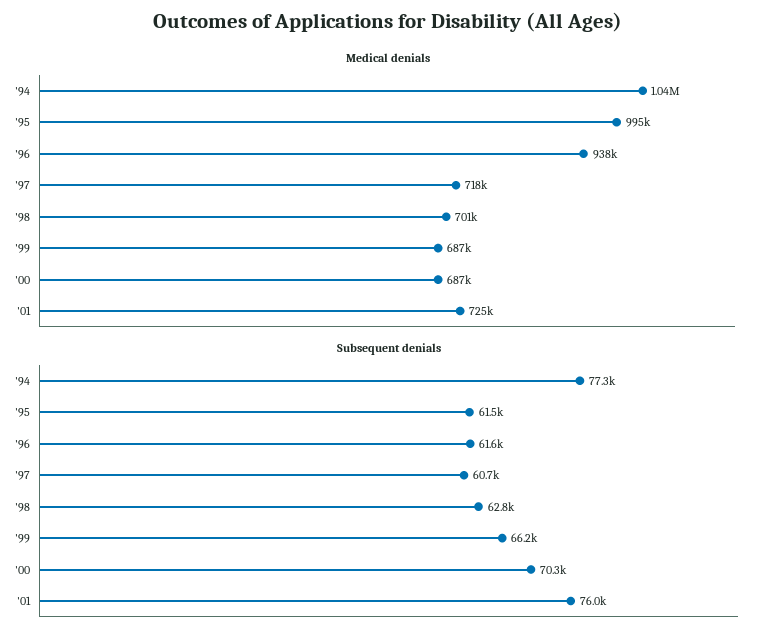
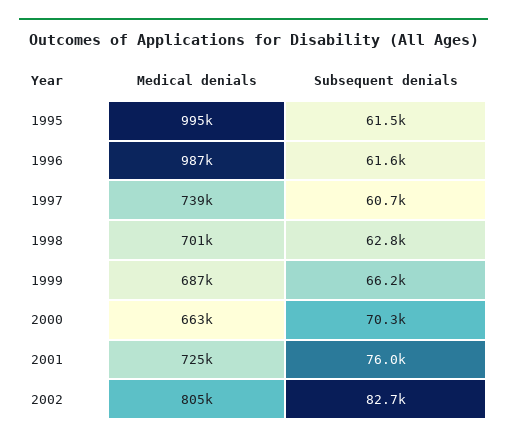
Medical denials, '94: 1040000 -> none
Medical denials, '96: 938000 -> 987000
Medical denials, '97: 718000 -> 739000
Medical denials, '00: 687000 -> 663000
Subsequent denials, '94: 77300 -> none
Medical denials, 2002: none -> 805000
Subsequent denials, 2002: none -> 82700

